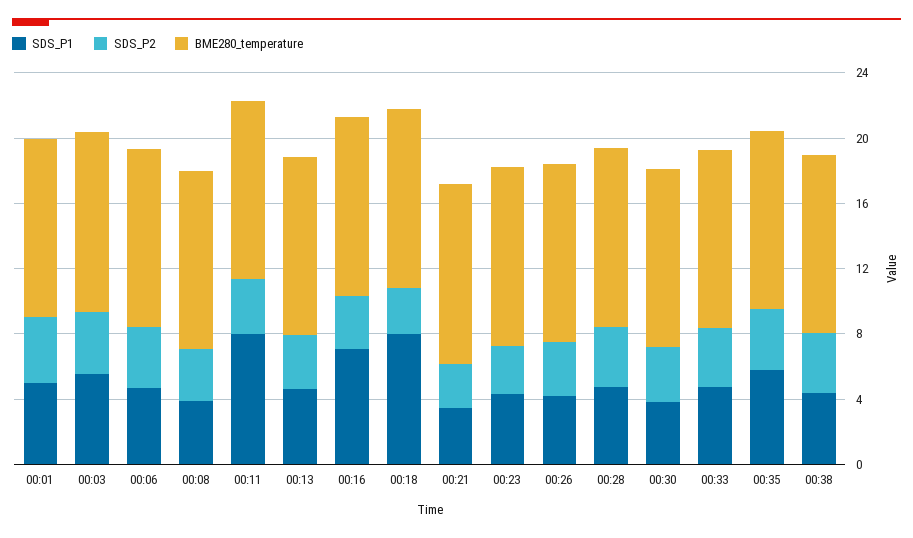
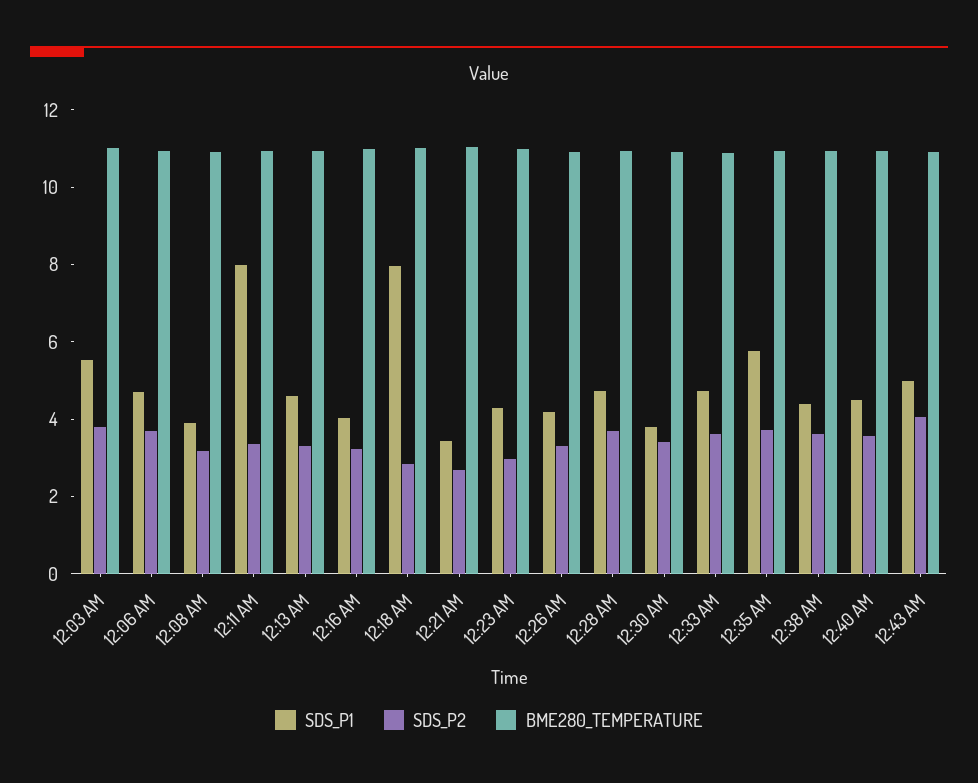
SDS_P1, 00:01: 5 -> none
SDS_P2, 00:01: 4 -> none
BME280_temperature, 00:01: 11 -> none
SDS_P1, 00:16: 7 -> 4
SDS_P1, 12:40 AM: none -> 4.5
SDS_P2, 12:40 AM: none -> 3.5
BME280_temperature, 12:40 AM: none -> 11
SDS_P1, 12:43 AM: none -> 5
SDS_P2, 12:43 AM: none -> 4
BME280_temperature, 12:43 AM: none -> 11

